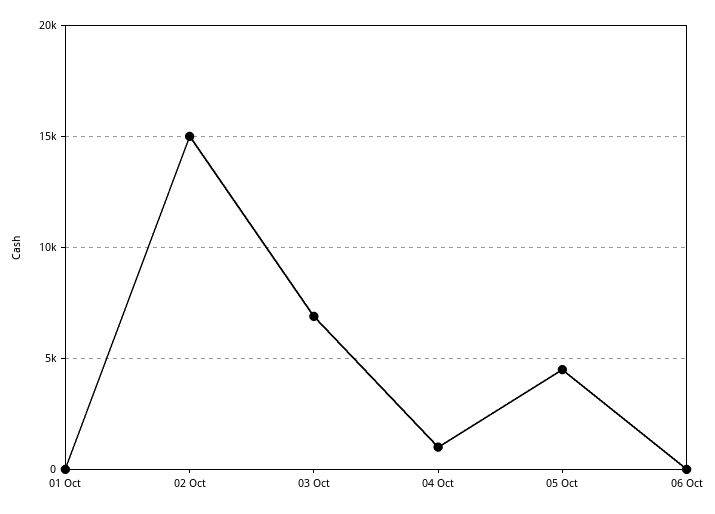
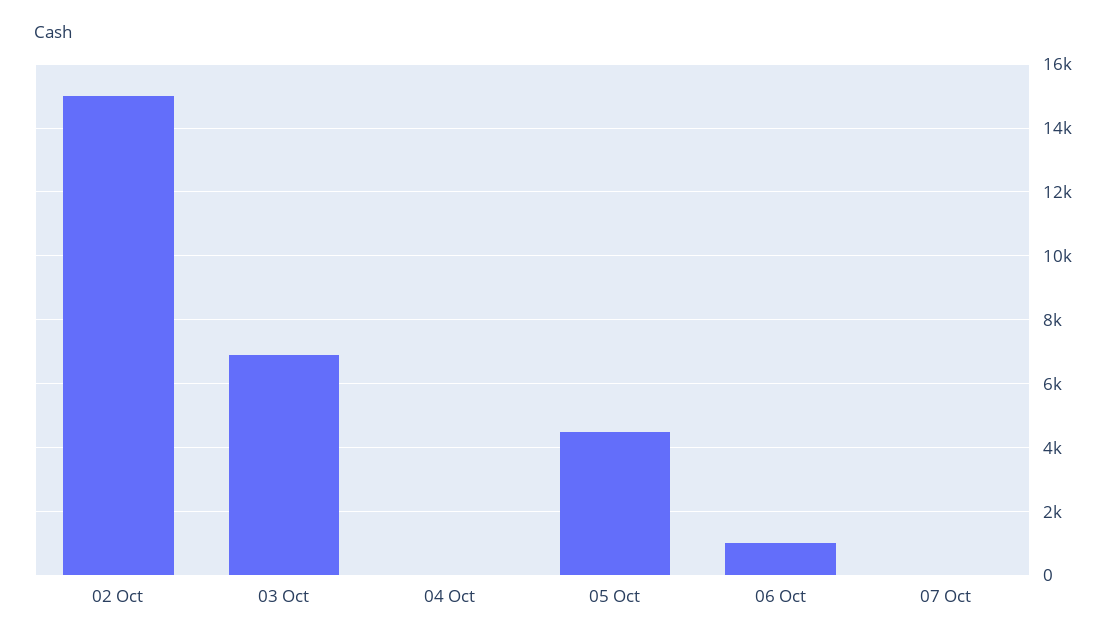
01 Oct: 0 -> none
04 Oct: 1000 -> 0
06 Oct: 0 -> 1000
07 Oct: none -> 0

